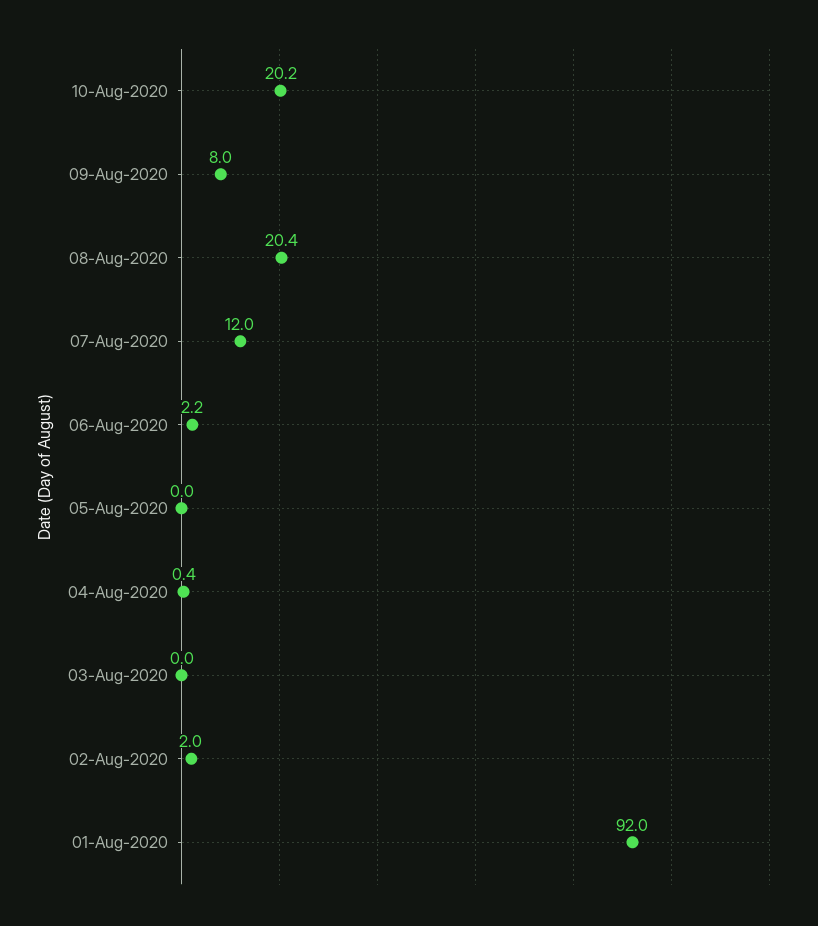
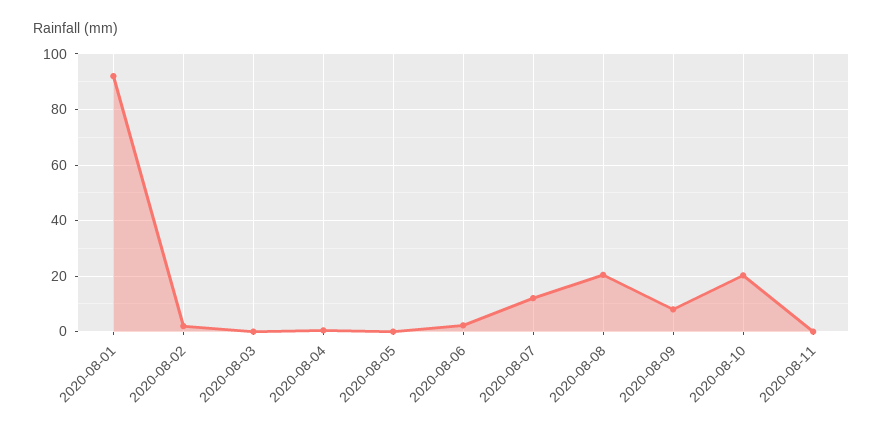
2020-08-11: none -> 0

